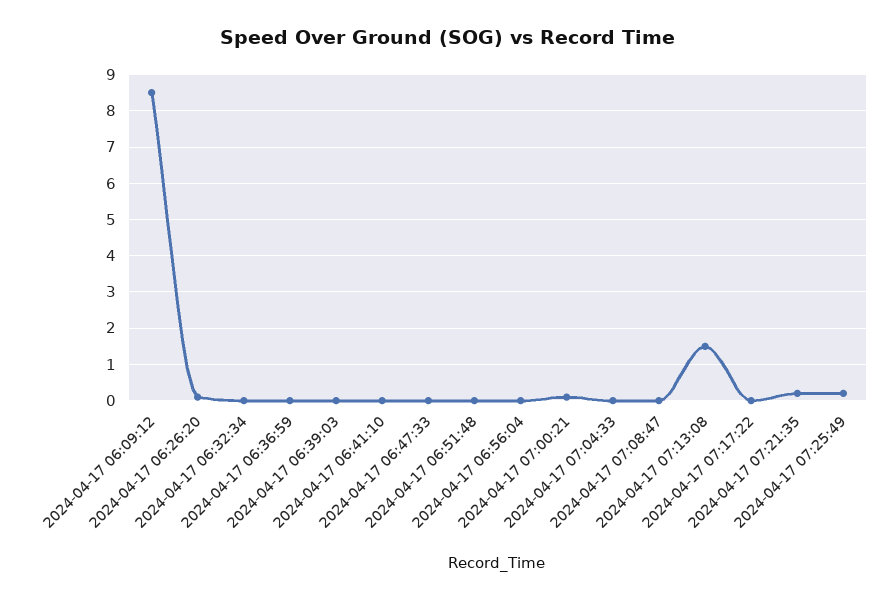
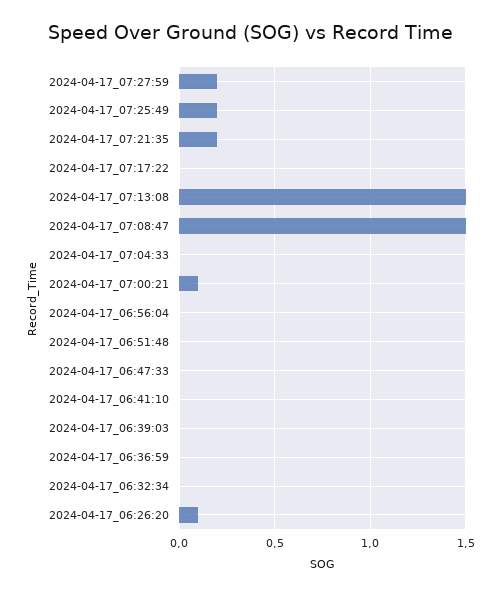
2024-04-17 06:09:12: 8.5 -> none
2024-04-17 07:08:47: 0 -> 1.5
2024-04-17_07:27:59: none -> 0.2

